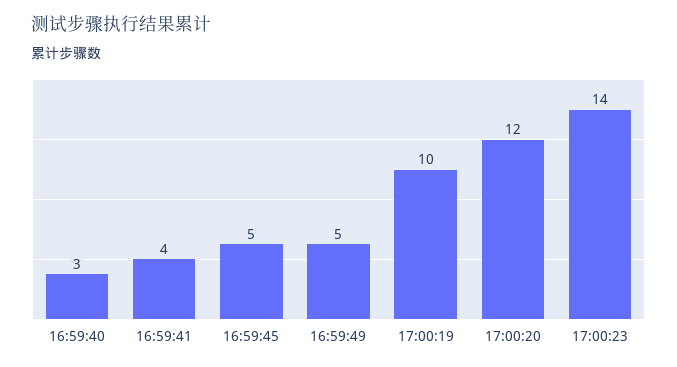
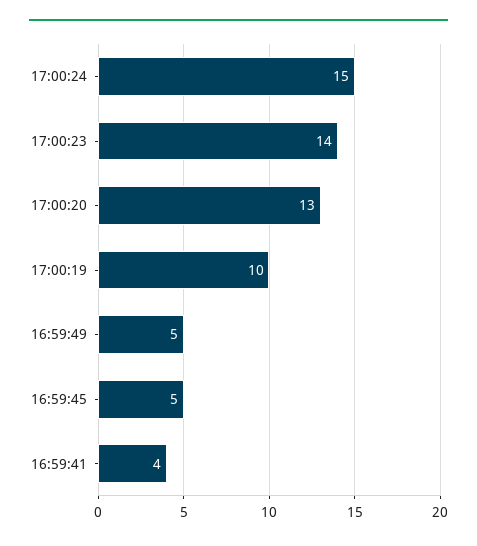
16:59:40: 3 -> none
17:00:20: 12 -> 13
17:00:24: none -> 15

